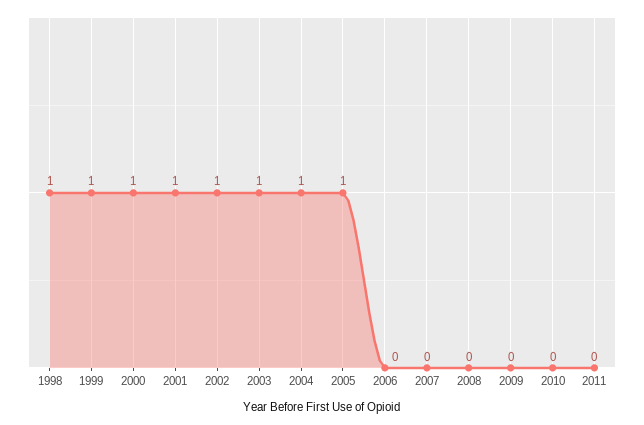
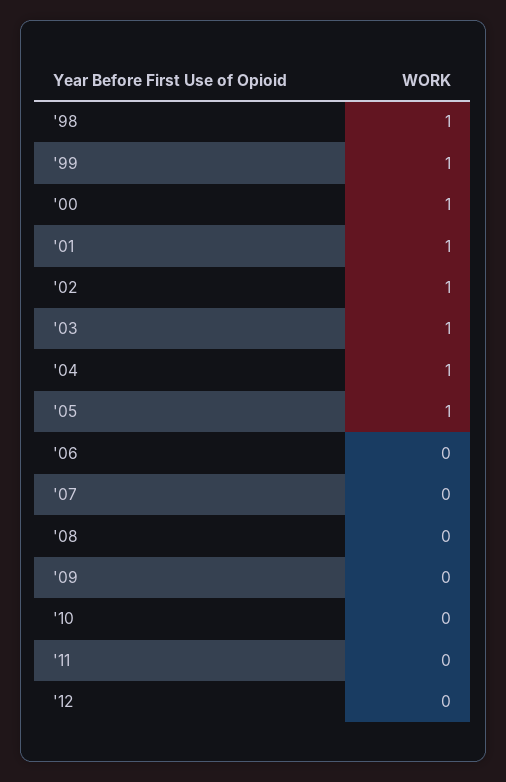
'12: none -> 0

